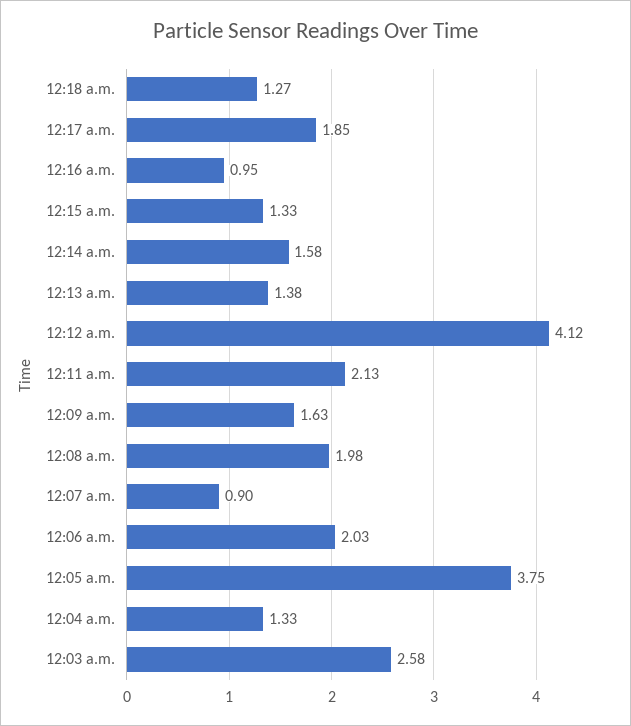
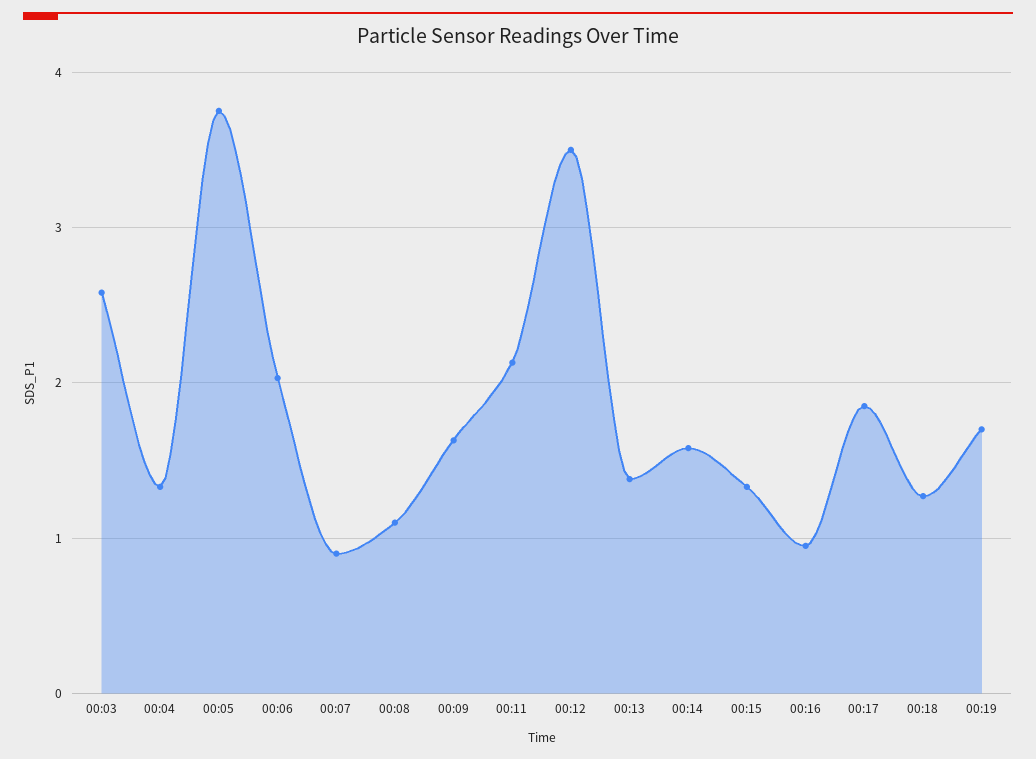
12:12 a.m.: 4.12 -> 3.5
12:08 a.m.: 1.98 -> 1.1
00:19: none -> 1.7

